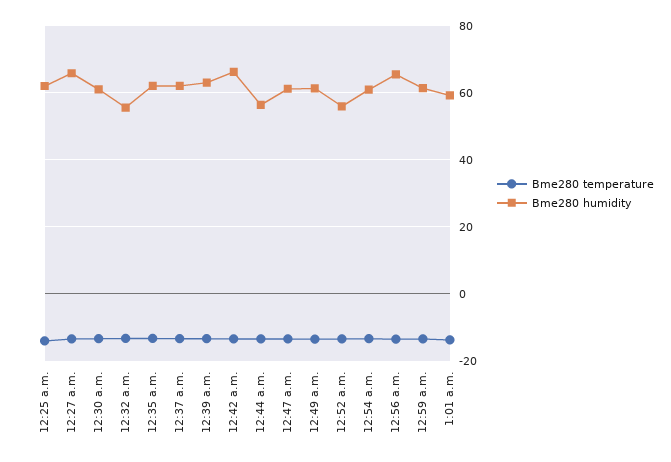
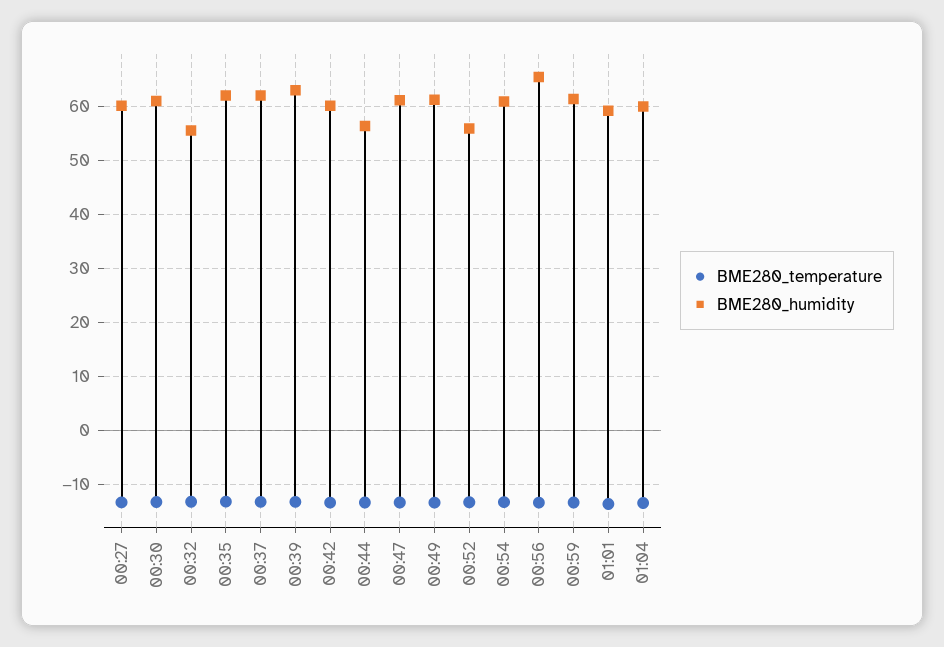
Bme280 temperature, 12:25 a.m.: -14 -> none
Bme280 humidity, 12:25 a.m.: 62 -> none
Bme280 humidity, 12:27 a.m.: 66 -> 60
Bme280 humidity, 12:42 a.m.: 66 -> 60
Bme280 temperature, 01:04: none -> -14
Bme280 humidity, 01:04: none -> 60

